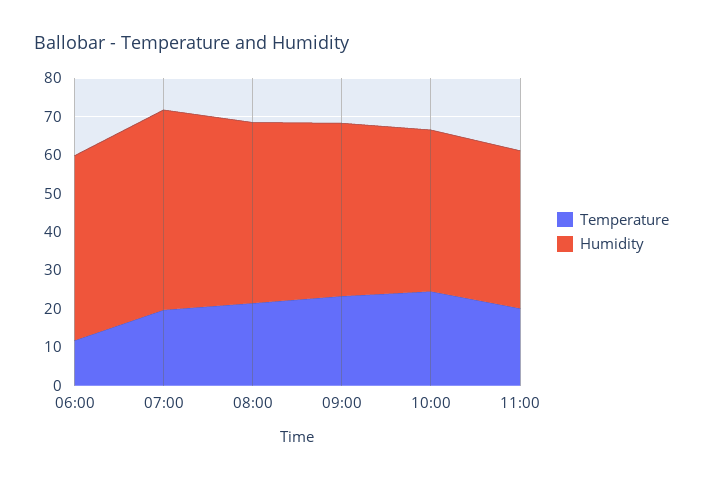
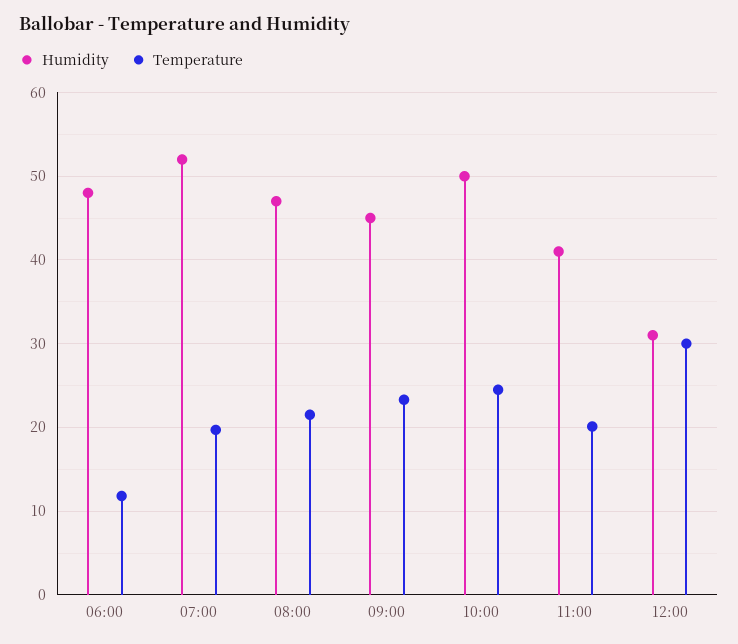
Humidity, 10:00: 42.5 -> 50
Humidity, 12:00: none -> 31
Temperature, 12:00: none -> 30

